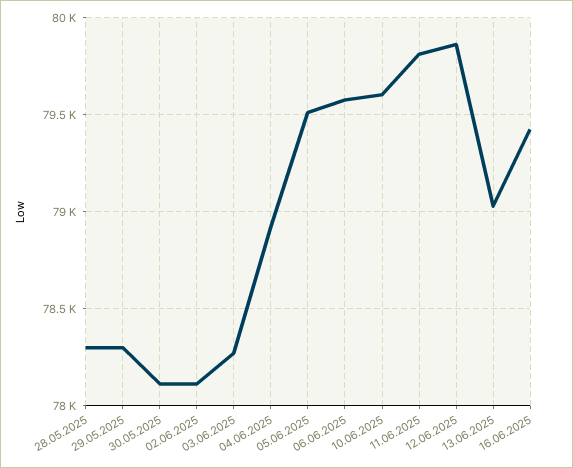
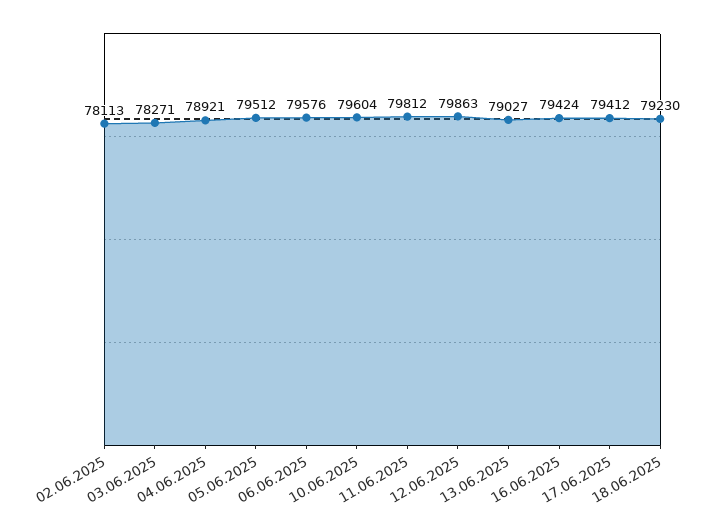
28.05.2025: 78300 -> none
29.05.2025: 78300 -> none
30.05.2025: 78100 -> none
17.06.2025: none -> 79412
18.06.2025: none -> 79230

